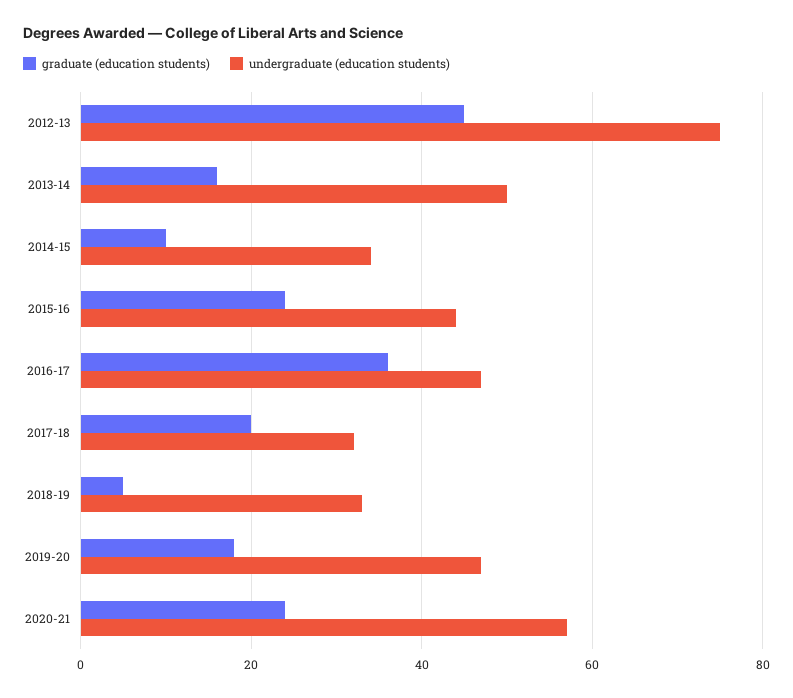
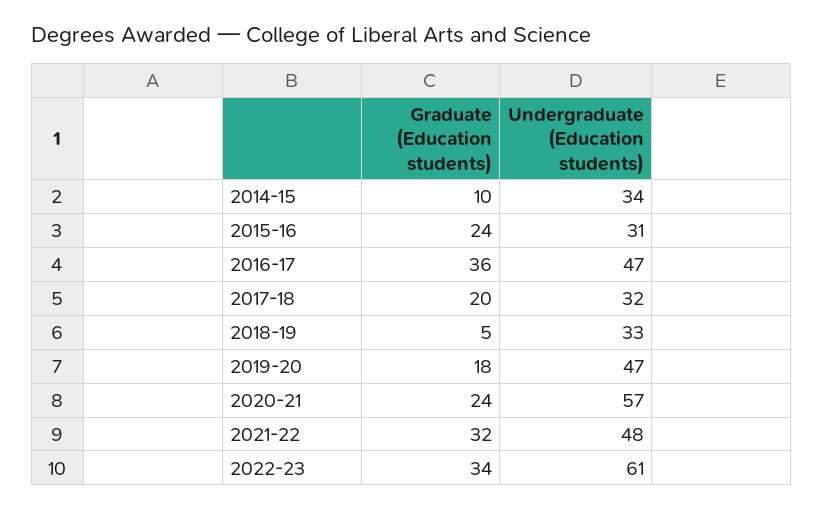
graduate (education students), 2012-13: 45 -> none
undergraduate (education students), 2012-13: 75 -> none
graduate (education students), 2013-14: 15 -> none
undergraduate (education students), 2013-14: 50 -> none
undergraduate (education students), 2015-16: 45 -> 31
graduate (education students), 2021-22: none -> 32
undergraduate (education students), 2021-22: none -> 48
graduate (education students), 2022-23: none -> 34
undergraduate (education students), 2022-23: none -> 61

